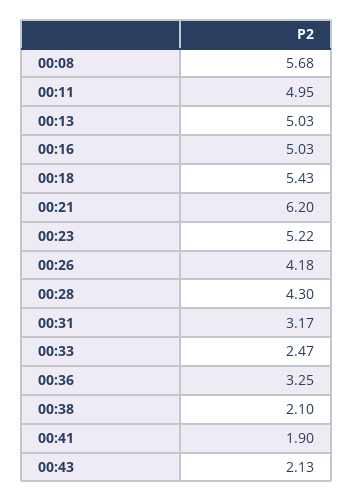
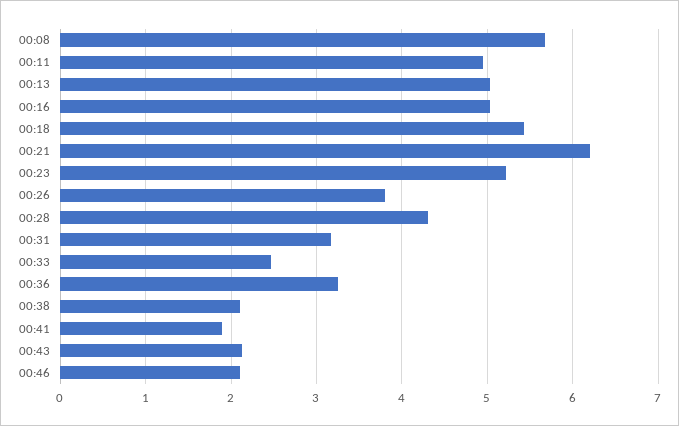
00:26: 4.18 -> 3.8
00:46: none -> 2.1

